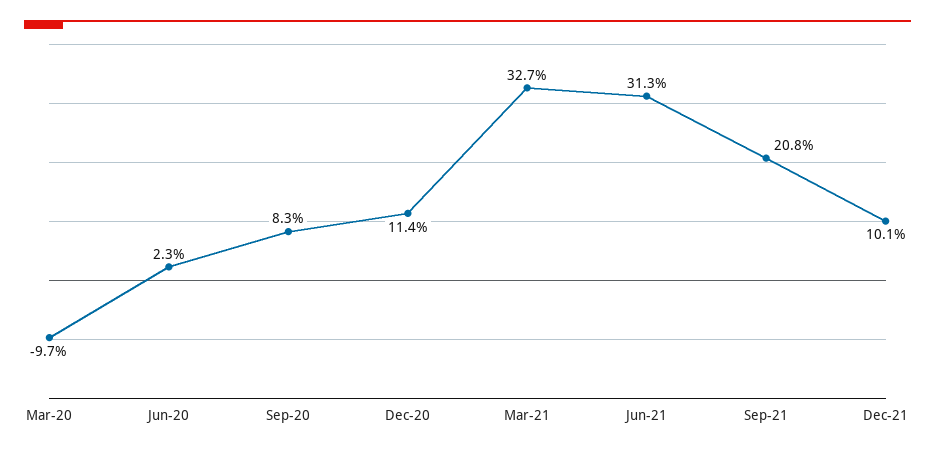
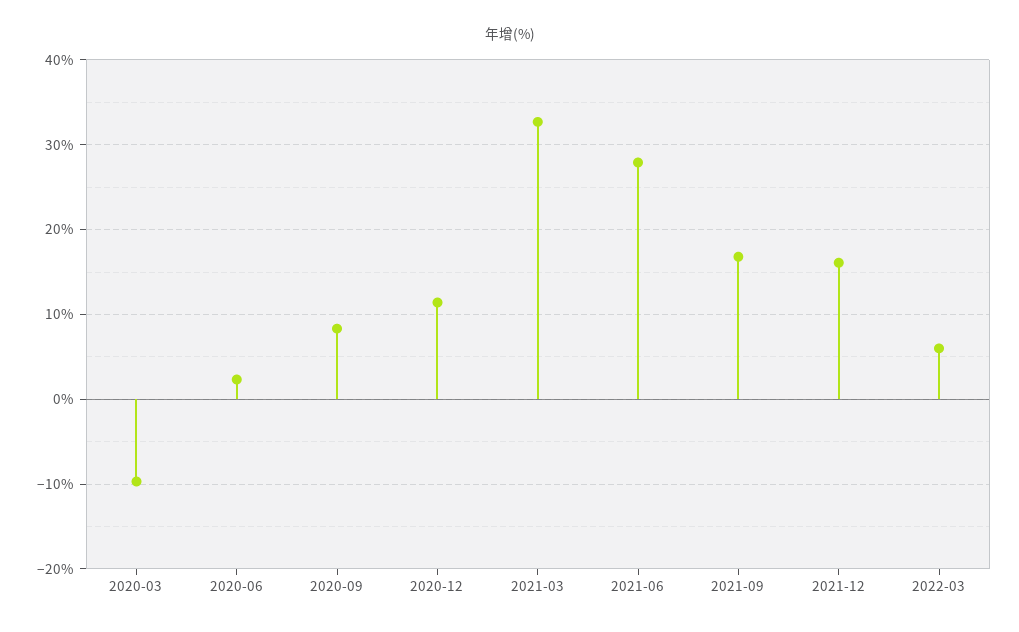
Jun-21: 31.3 -> 28
Sep-21: 20.8 -> 17
Dec-21: 10.1 -> 16
2022-03: none -> 6

